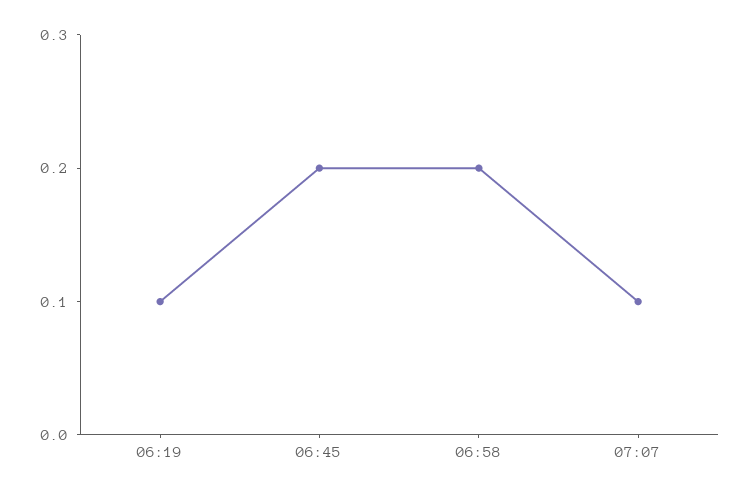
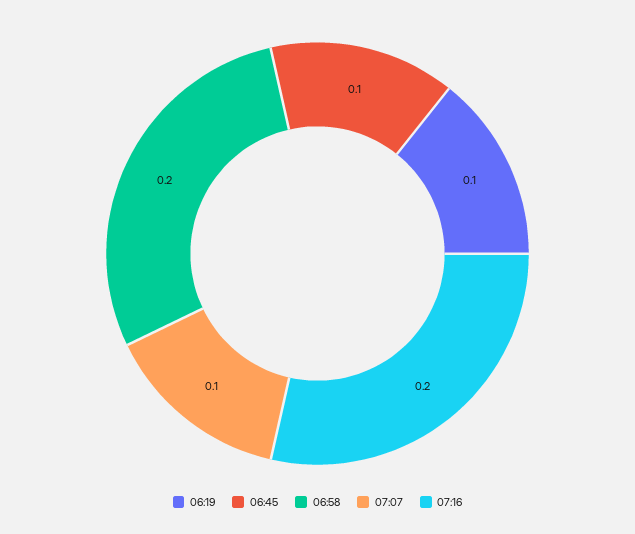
06:45: 0.2 -> 0.1
07:16: none -> 0.2

